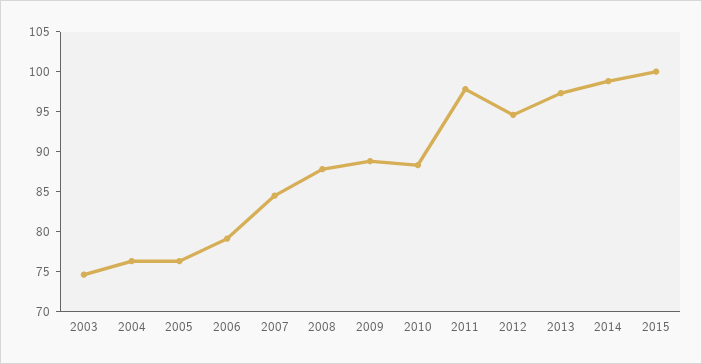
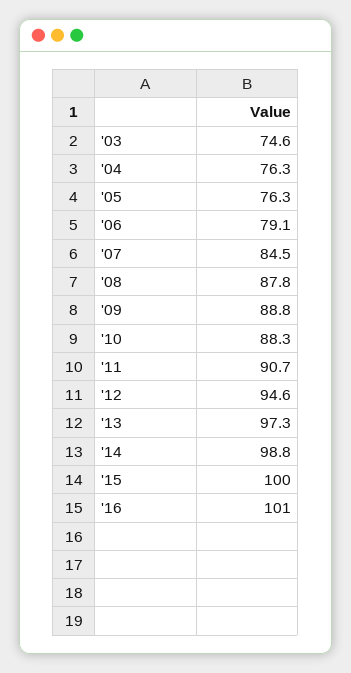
2011: 97.5 -> 90.7
'16: none -> 101

